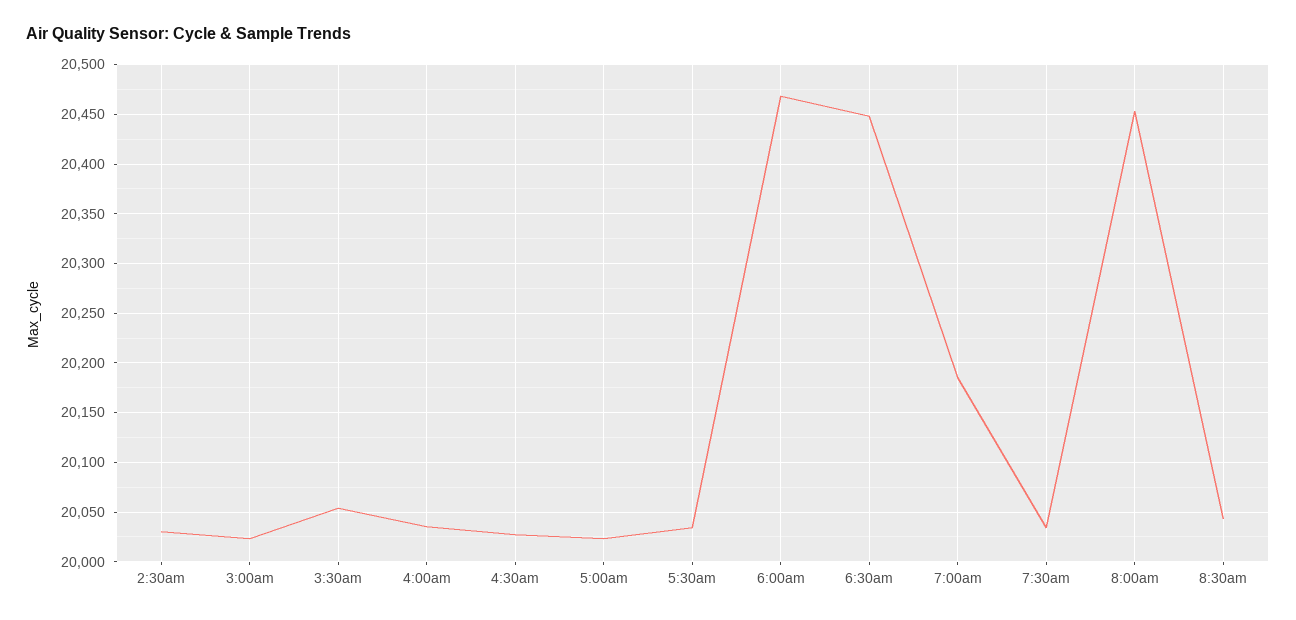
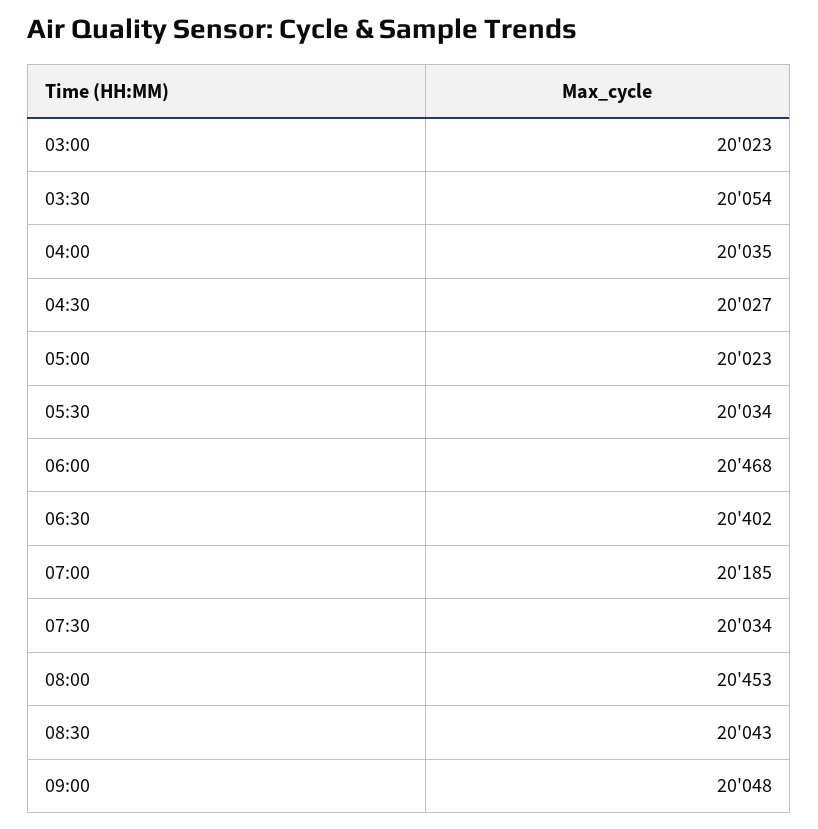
2:30am: 20030 -> none
6:30am: 20450 -> 20402
09:00: none -> 20048

